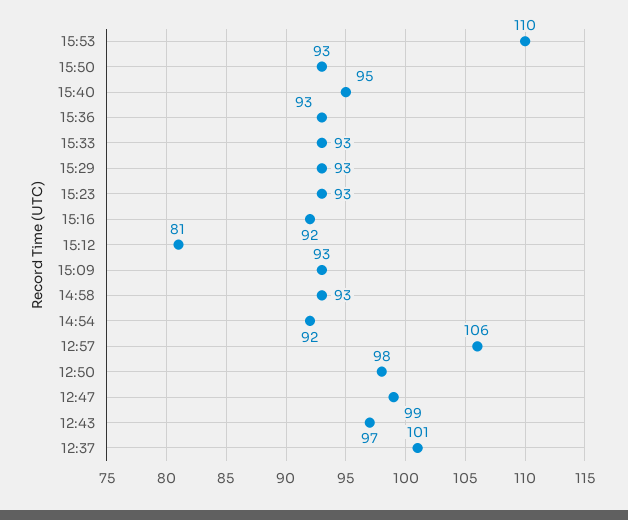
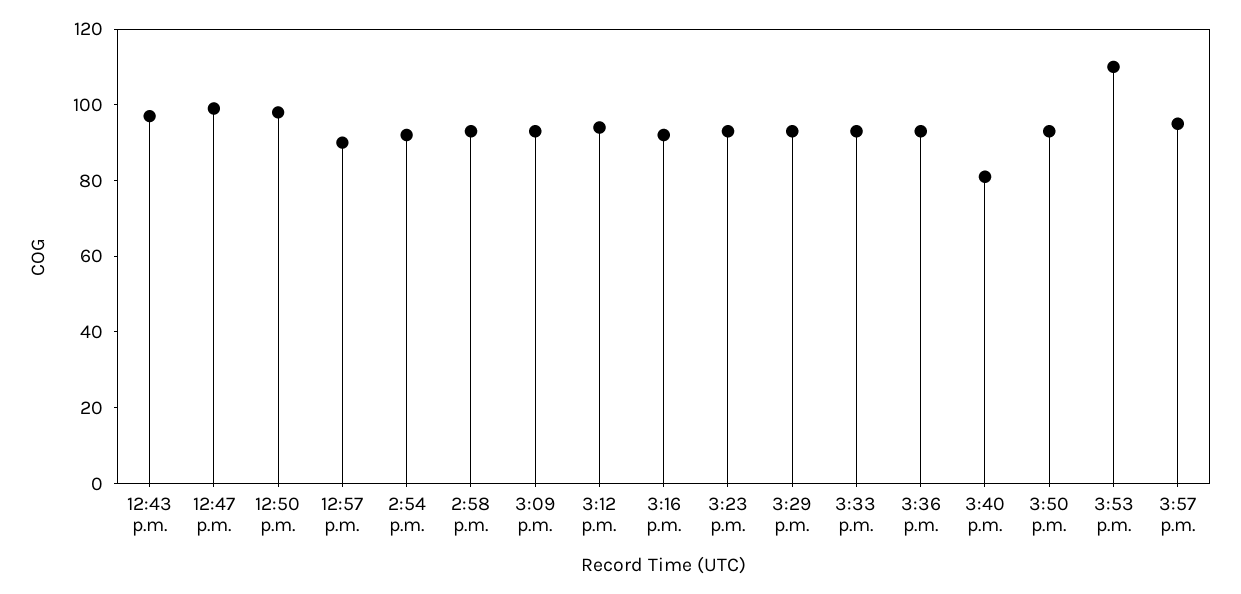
15:40: 95 -> 80
15:12: 81 -> 95
12:57: 106 -> 90
12:37: 101 -> none
3:57 p.m.: none -> 95

